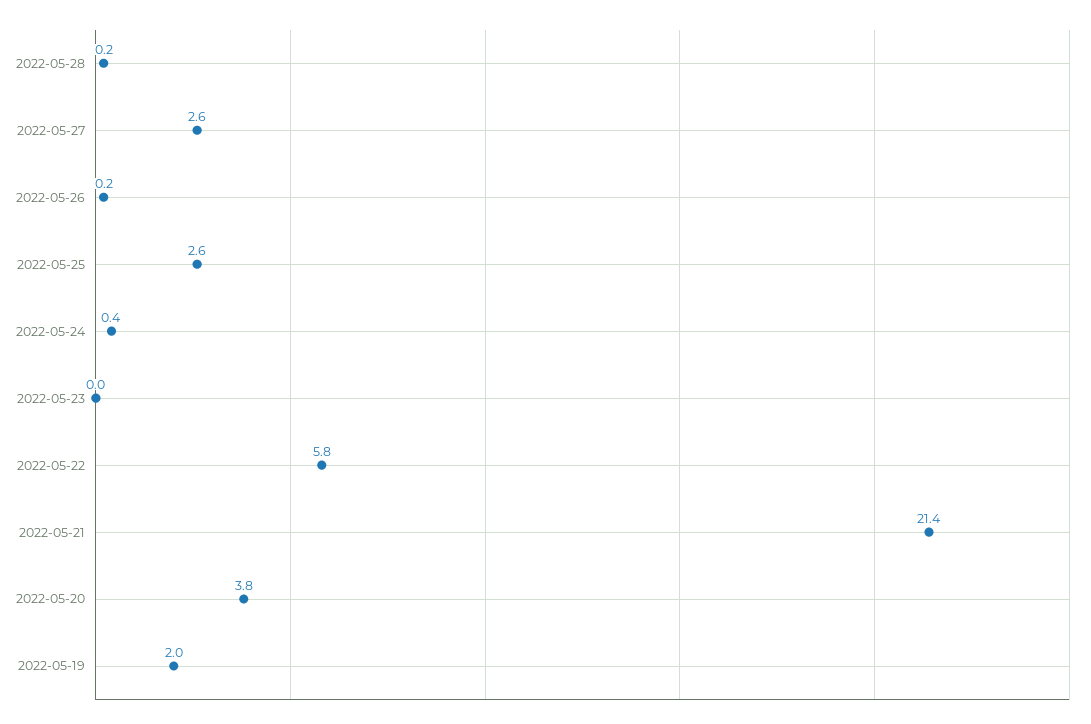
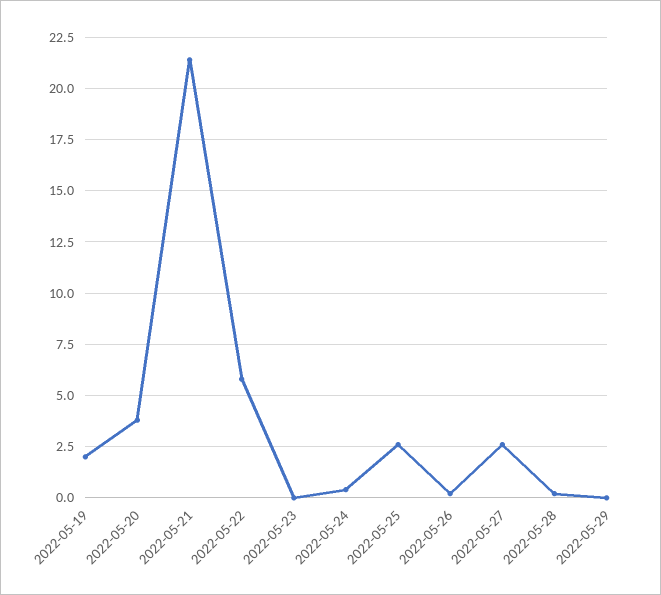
2022-05-29: none -> 0

